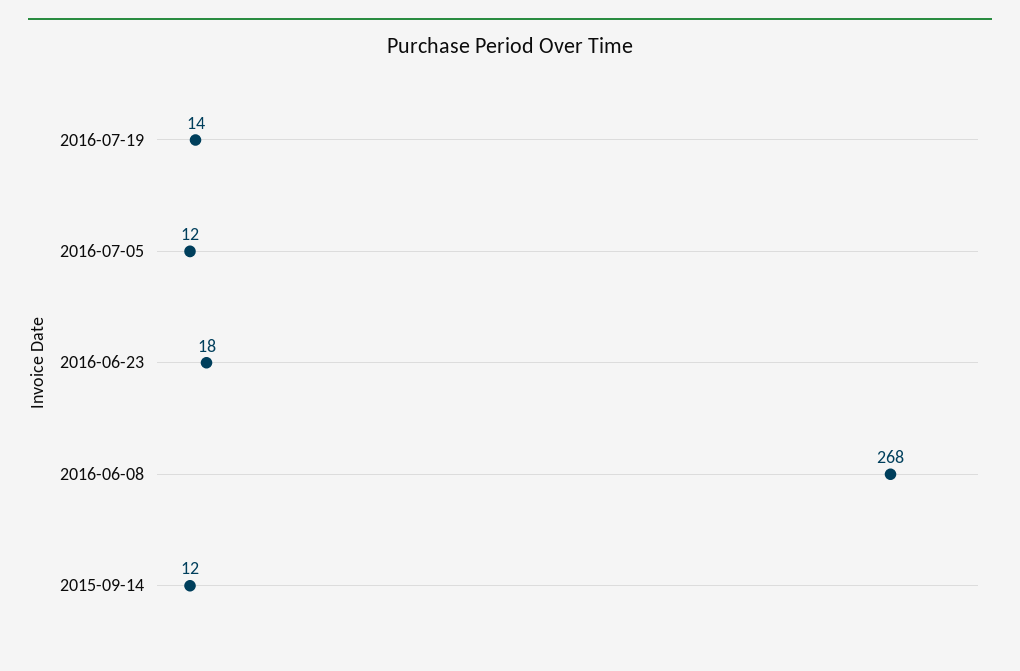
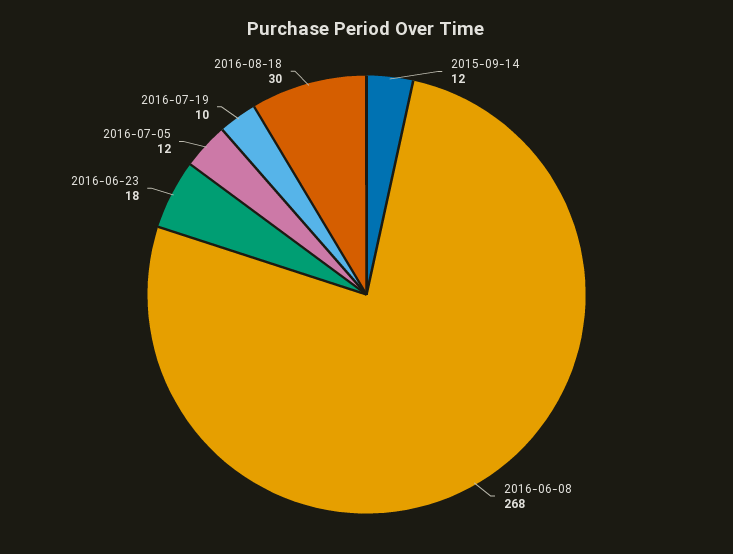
2016-07-19: 14 -> 10
2016-08-18: none -> 30

